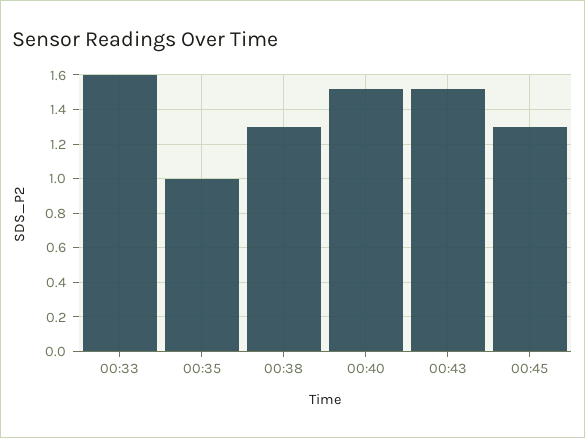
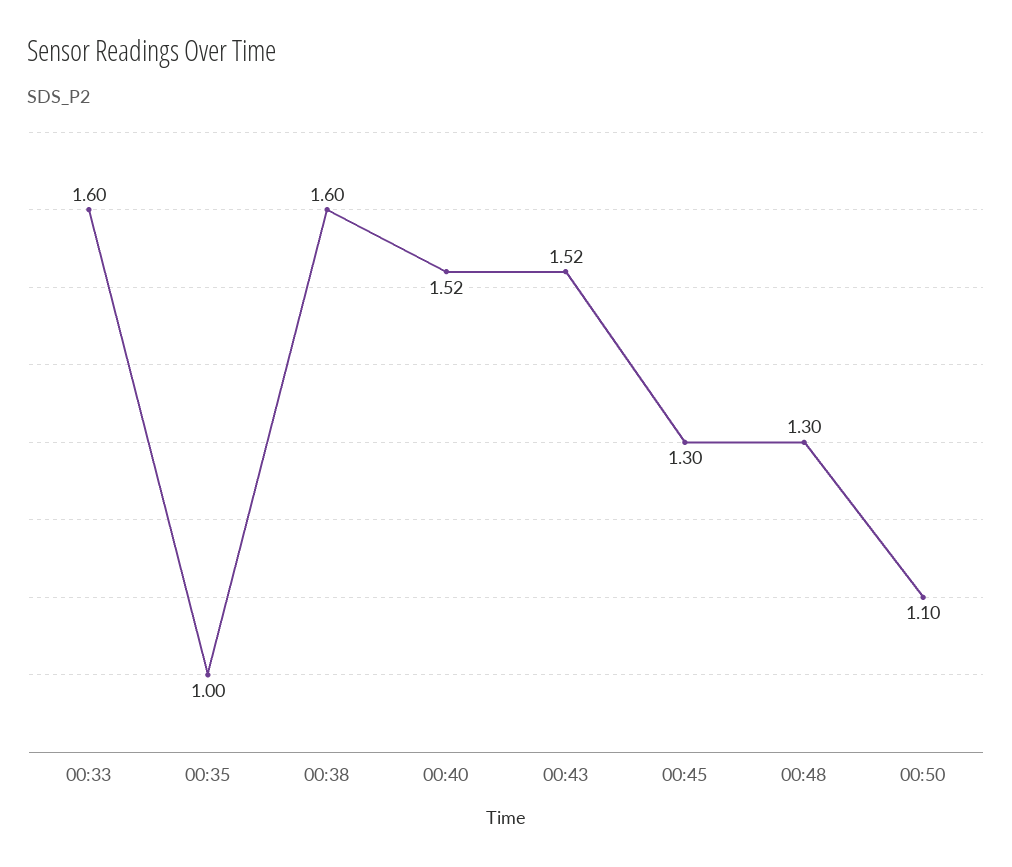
00:38: 1.3 -> 1.6
00:48: none -> 1.3
00:50: none -> 1.1

